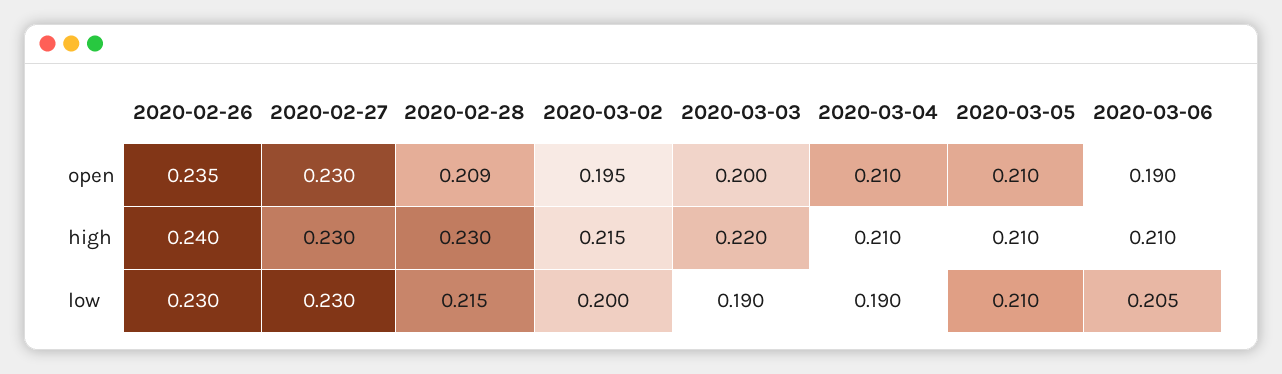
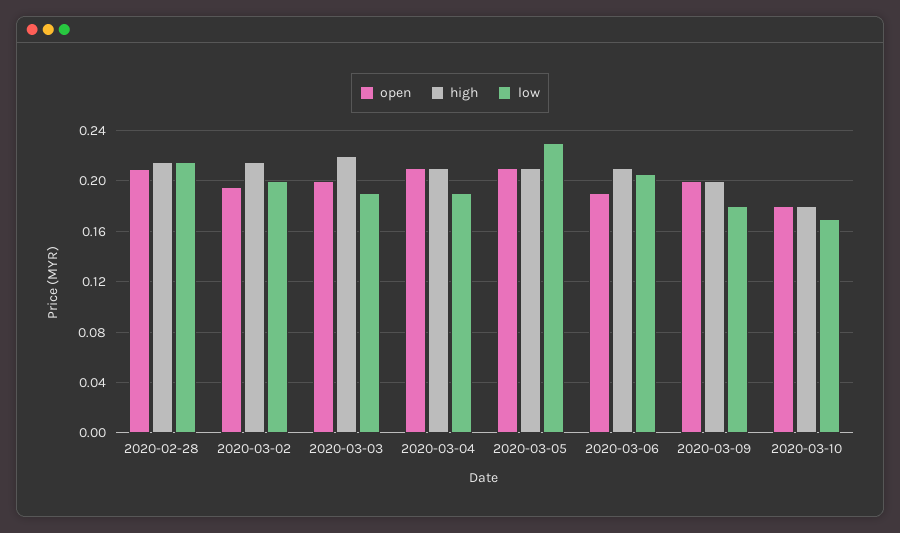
open, 2020-02-26: 0.235 -> none
open, 2020-02-27: 0.23 -> none
high, 2020-02-26: 0.24 -> none
high, 2020-02-27: 0.23 -> none
high, 2020-02-28: 0.23 -> 0.215
low, 2020-02-26: 0.23 -> none
low, 2020-02-27: 0.23 -> none
low, 2020-03-05: 0.21 -> 0.23
open, 2020-03-09: none -> 0.2
high, 2020-03-09: none -> 0.2
low, 2020-03-09: none -> 0.18
open, 2020-03-10: none -> 0.18
high, 2020-03-10: none -> 0.18
low, 2020-03-10: none -> 0.17

